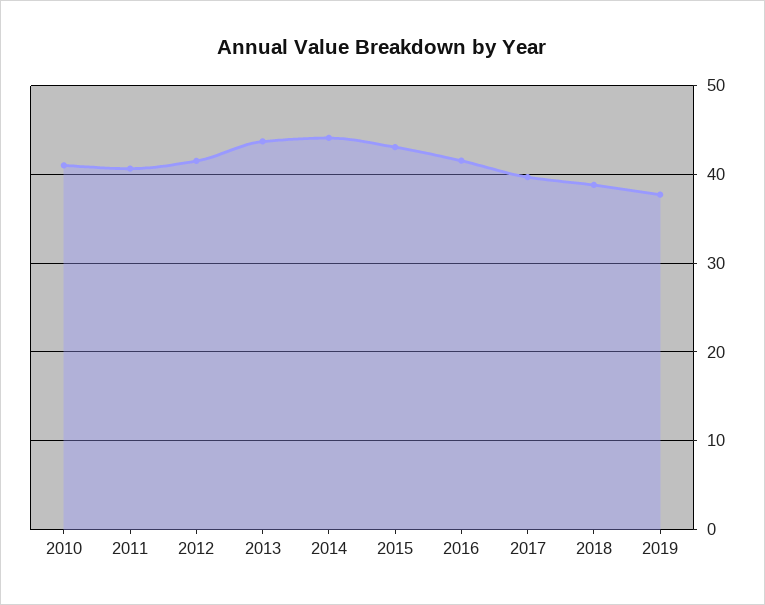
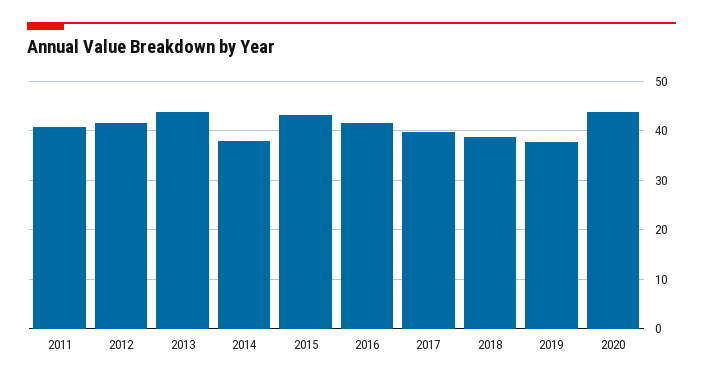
2010: 41 -> none
2014: 44 -> 38
2020: none -> 44

